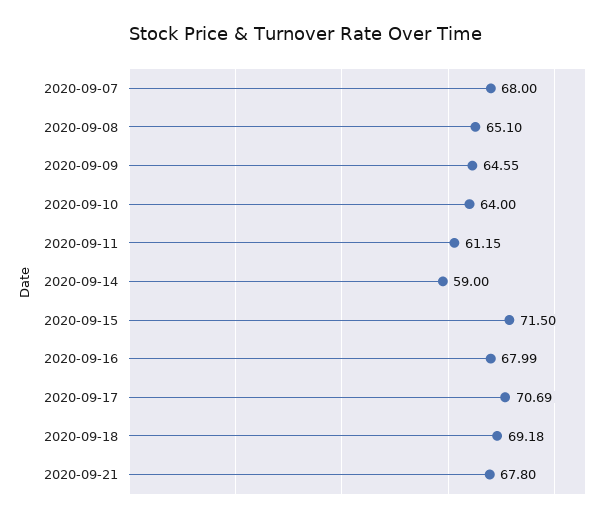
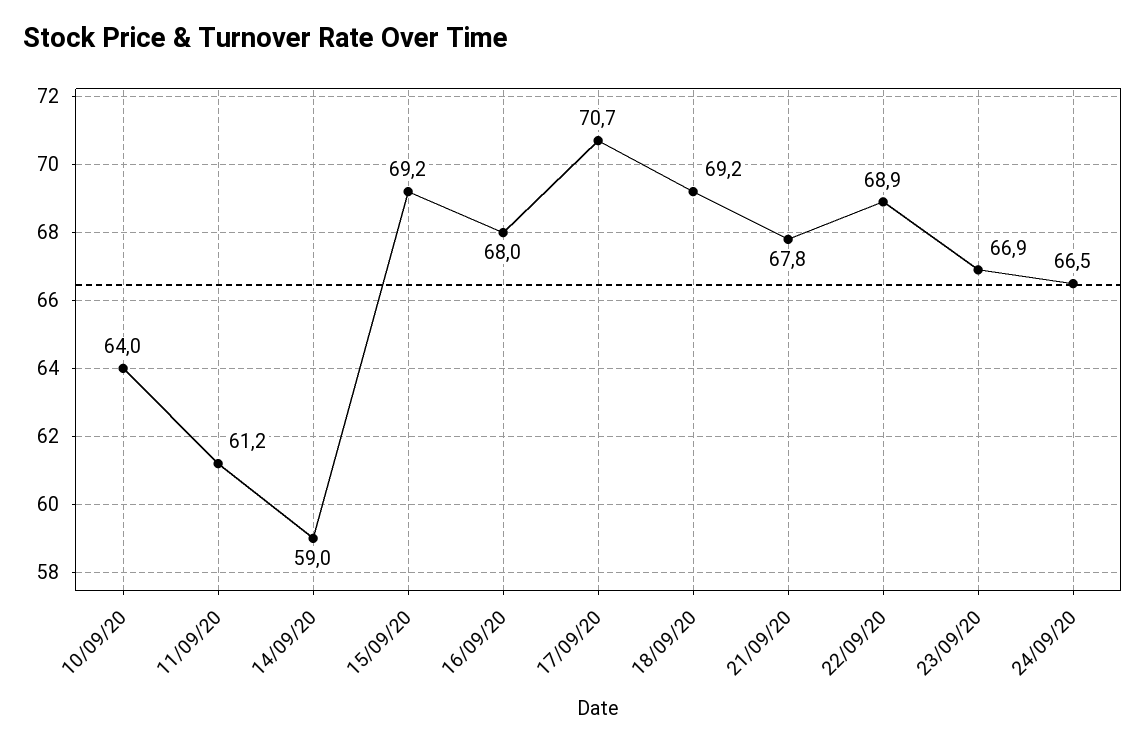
2020-09-07: 68 -> none
2020-09-08: 65.1 -> none
2020-09-09: 64.55 -> none
2020-09-15: 71.5 -> 69.2
22/09/20: none -> 68.9
23/09/20: none -> 66.9
24/09/20: none -> 66.5

